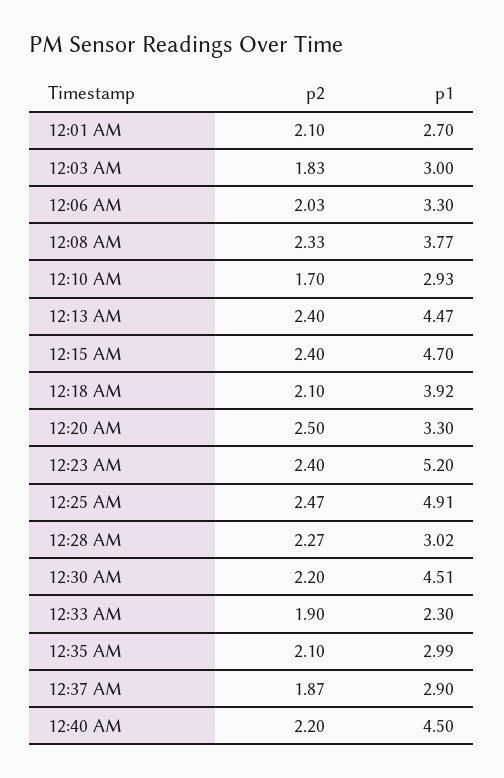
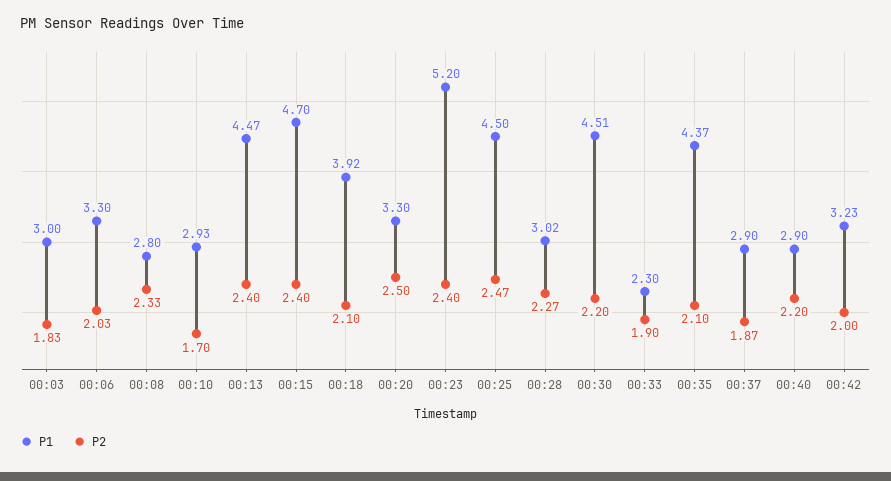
p2, 12:01 AM: 2.1 -> none
p1, 12:01 AM: 2.7 -> none
p1, 12:08 AM: 3.77 -> 2.8
p1, 12:25 AM: 4.91 -> 4.5
p1, 12:35 AM: 2.99 -> 4.37
p1, 12:40 AM: 4.5 -> 2.9
p1, 00:42: none -> 3.23
p2, 00:42: none -> 2

